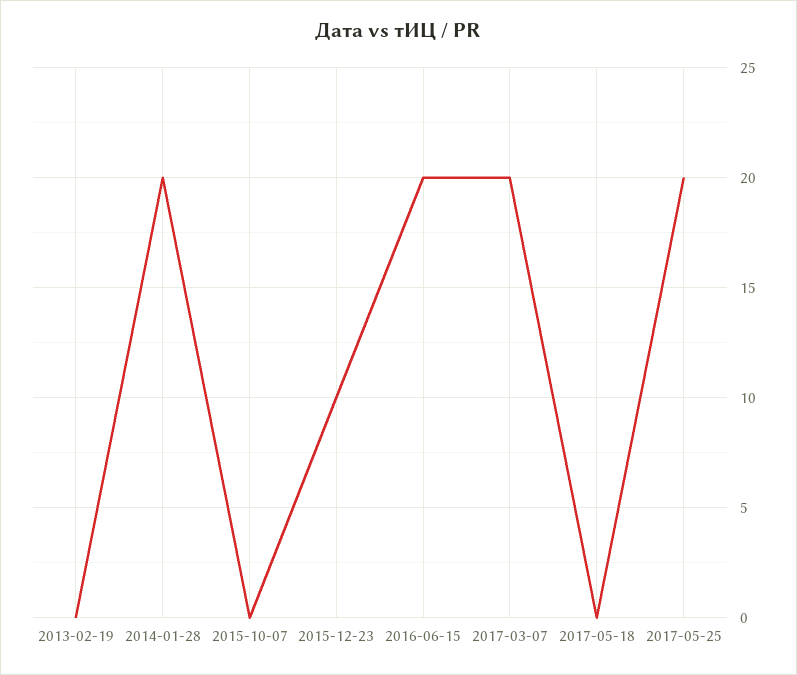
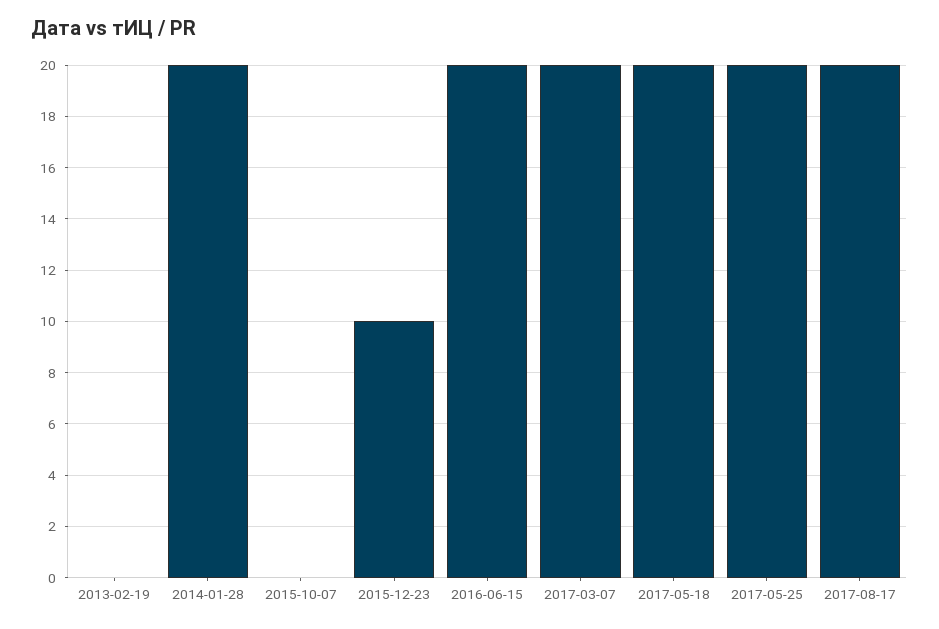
2017-05-18: 0 -> 20
2017-08-17: none -> 20

